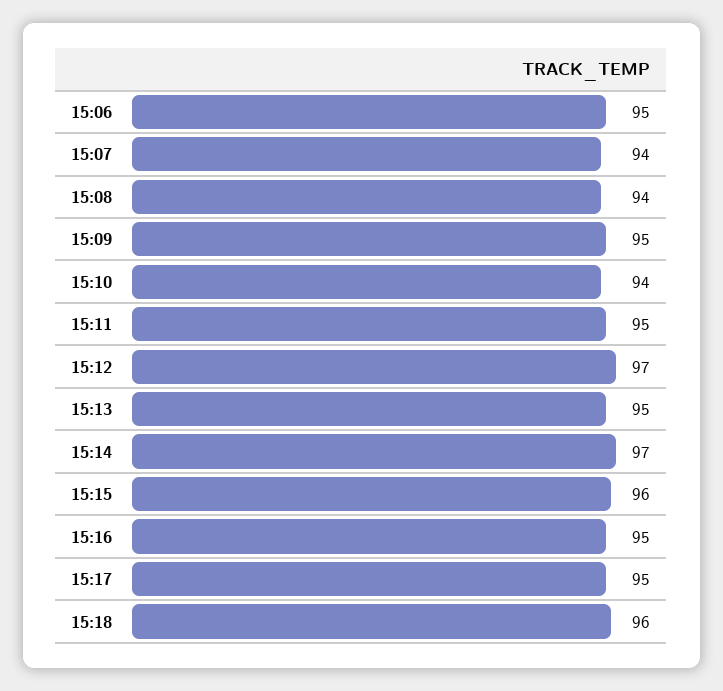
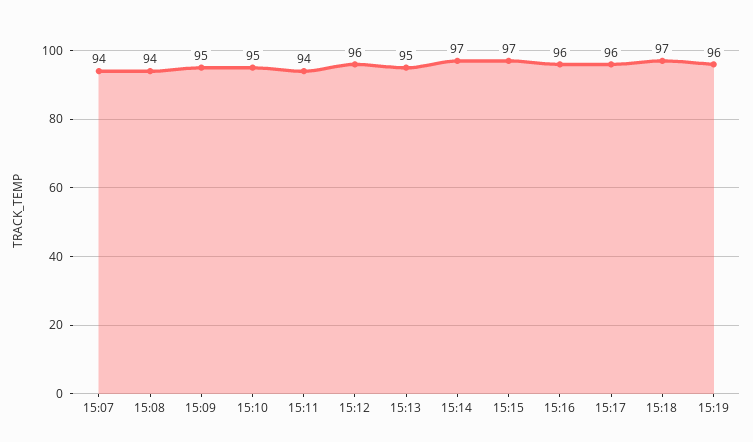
15:06: 95 -> none
15:10: 94 -> 95
15:11: 95 -> 94
15:12: 97 -> 96
15:15: 96 -> 97
15:16: 95 -> 96
15:17: 95 -> 96
15:18: 96 -> 97
15:19: none -> 96

